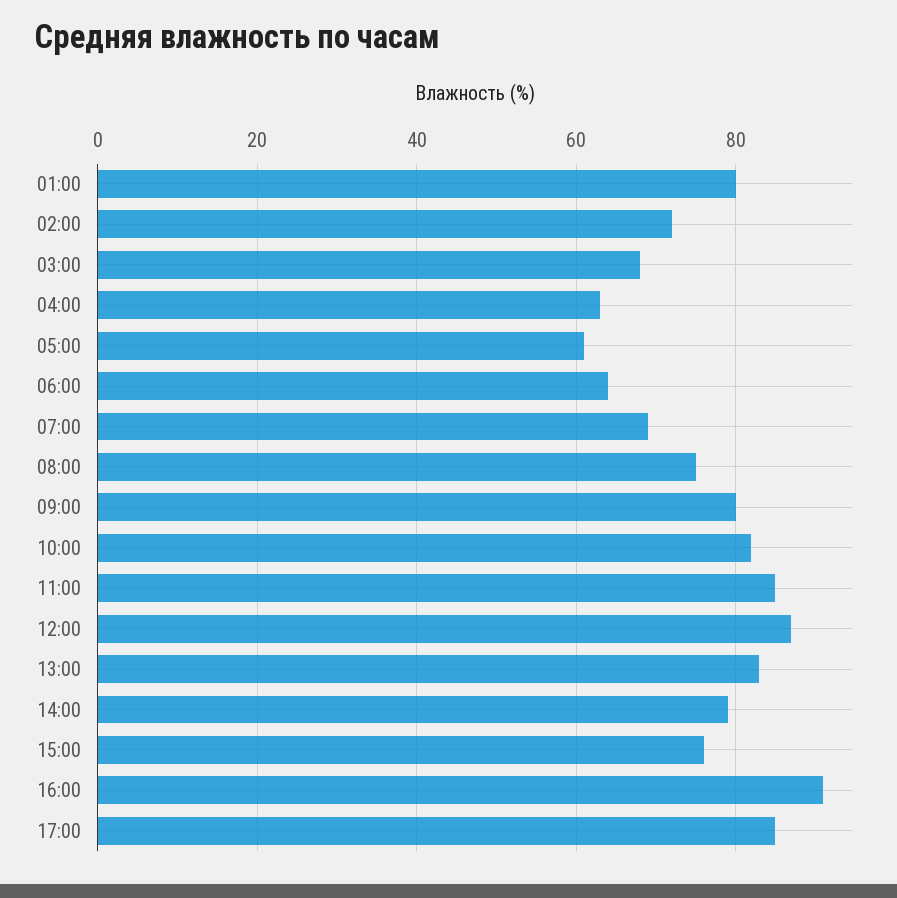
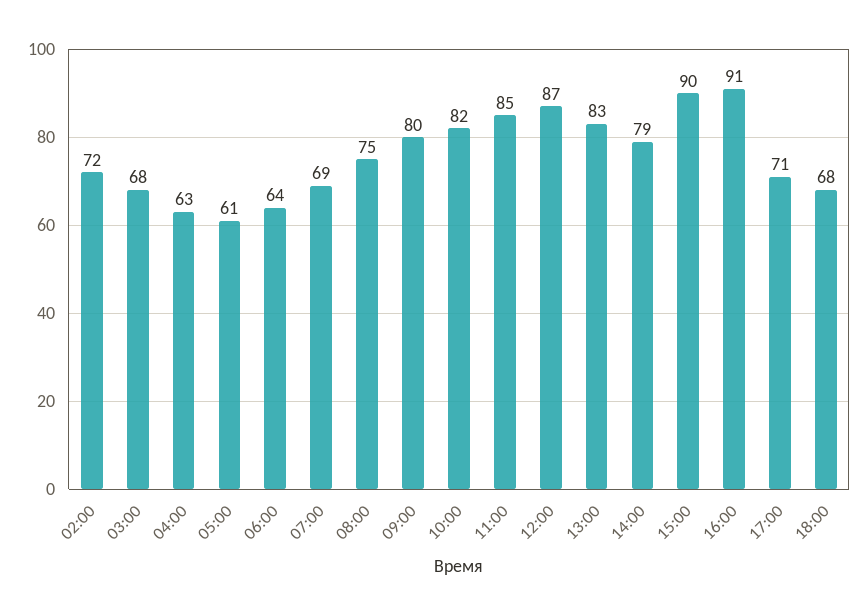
01:00: 80 -> none
15:00: 75 -> 90
17:00: 85 -> 71
18:00: none -> 68

